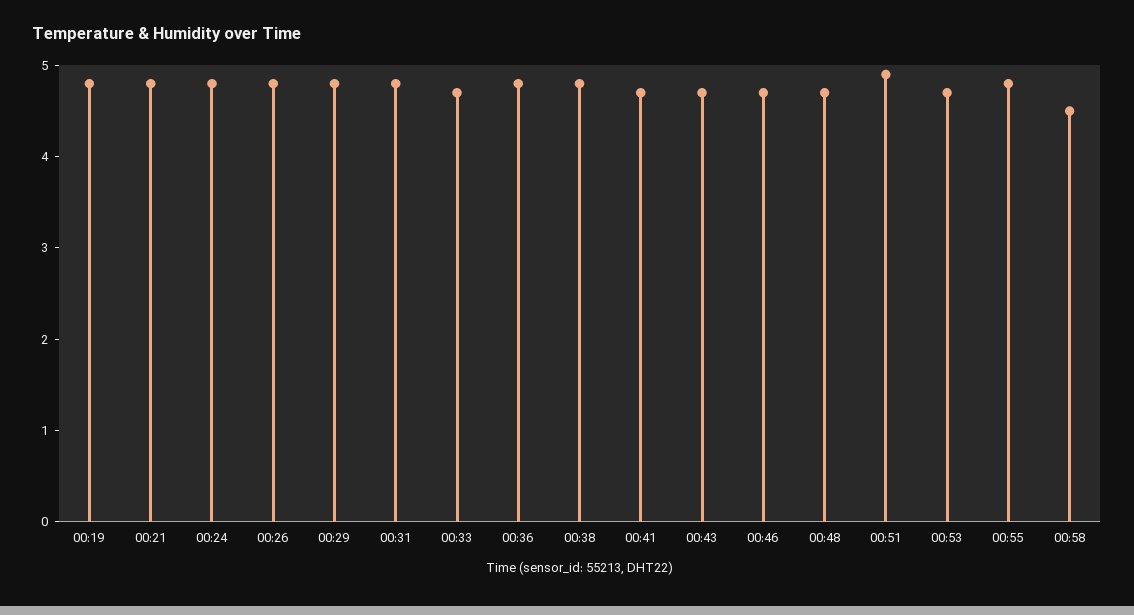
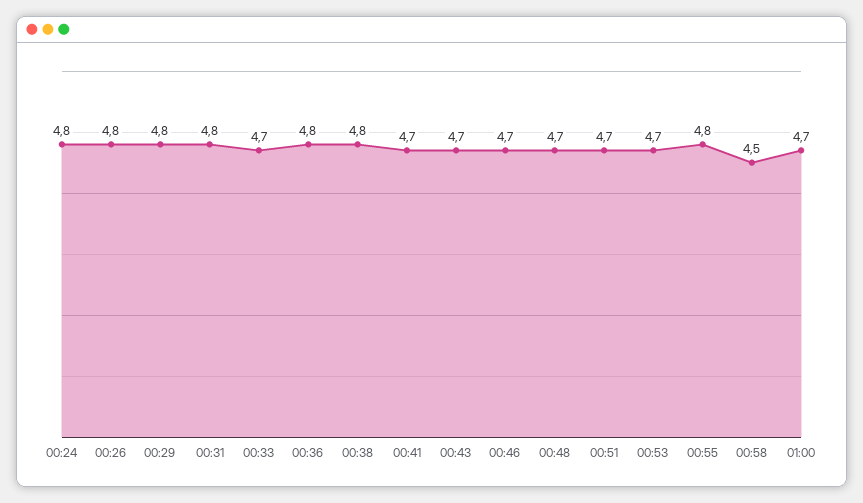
00:19: 4.8 -> none
00:21: 4.8 -> none
00:51: 4.9 -> 4.7
01:00: none -> 4.7

